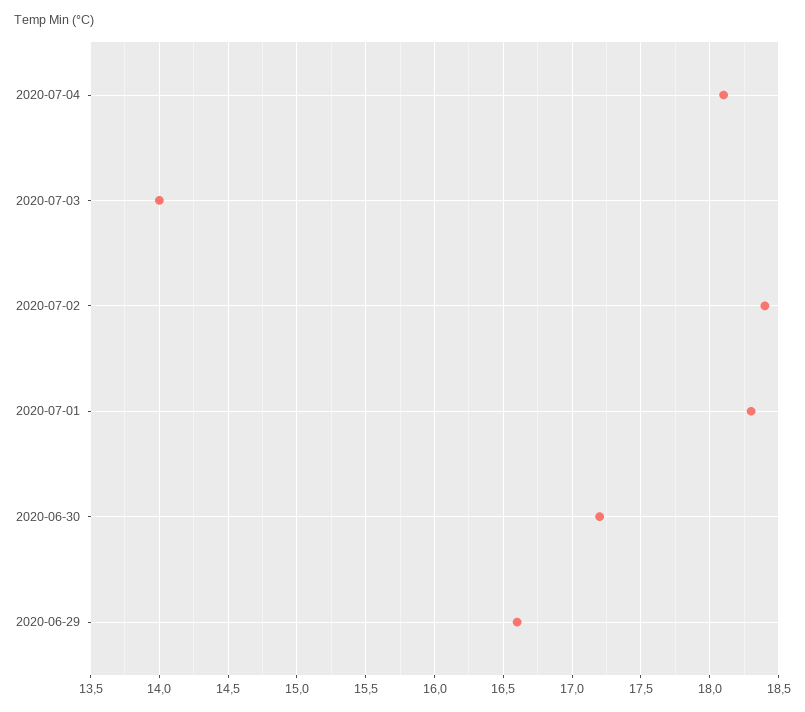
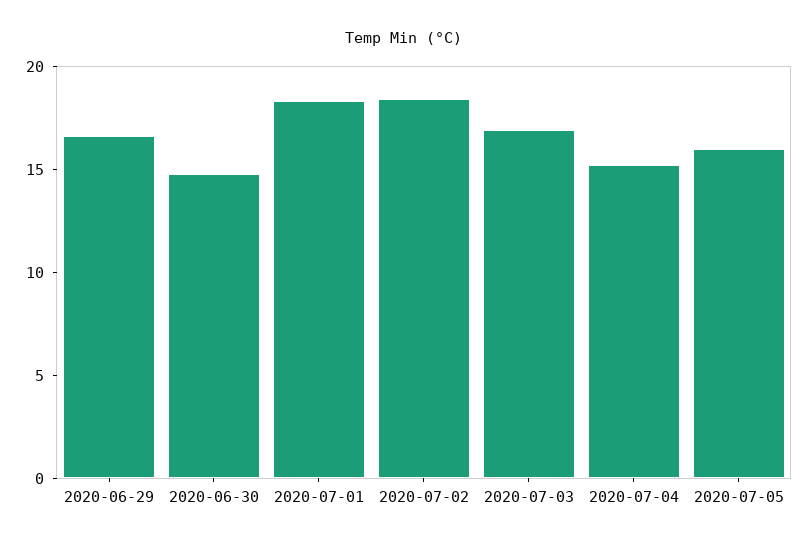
2020-07-04: 18.1 -> 15
2020-07-03: 14 -> 17
2020-06-30: 17.2 -> 15
2020-07-05: none -> 16

